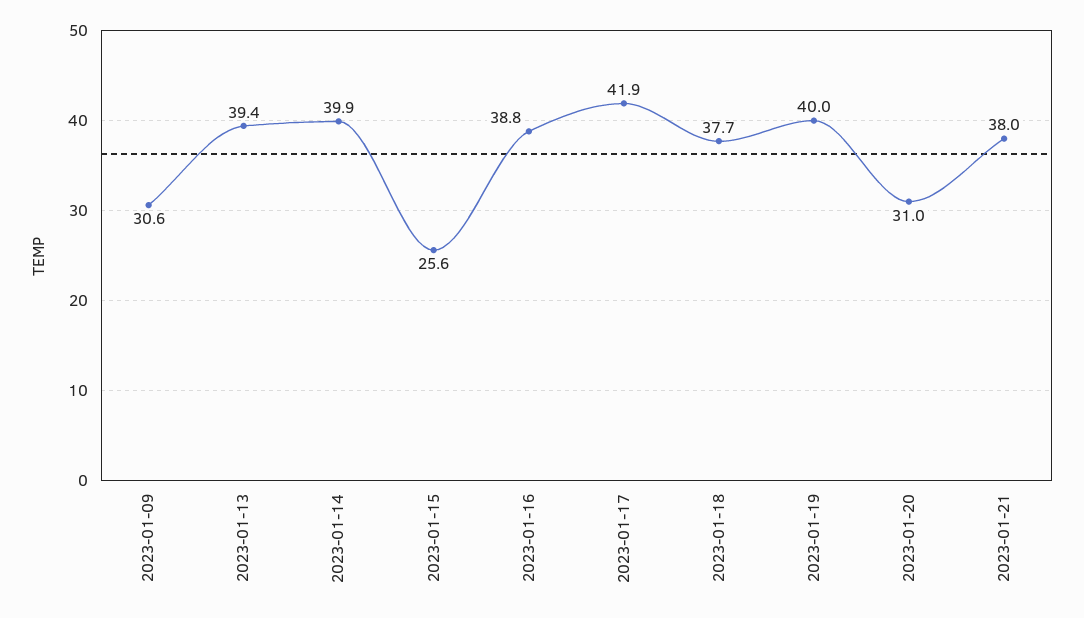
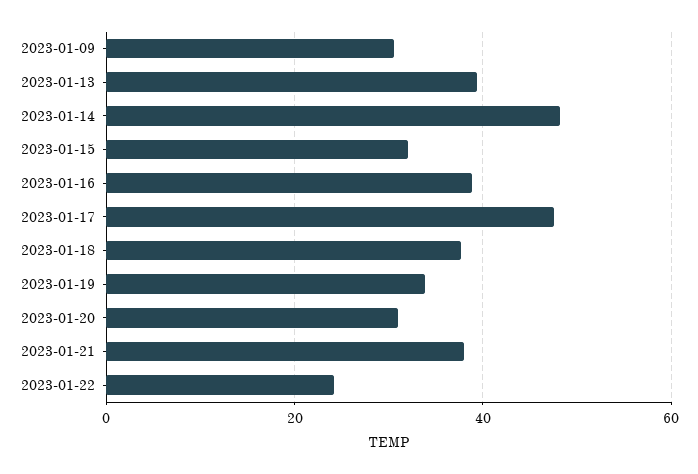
2023-01-14: 39.9 -> 48
2023-01-15: 25.6 -> 32
2023-01-17: 41.9 -> 48
2023-01-19: 40 -> 34
2023-01-22: none -> 24

